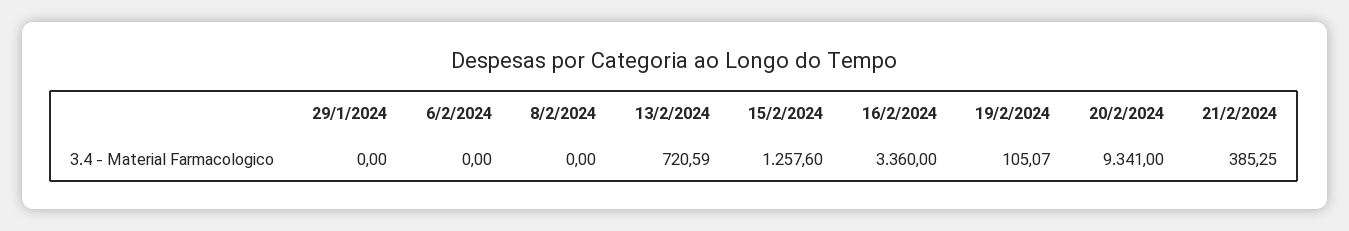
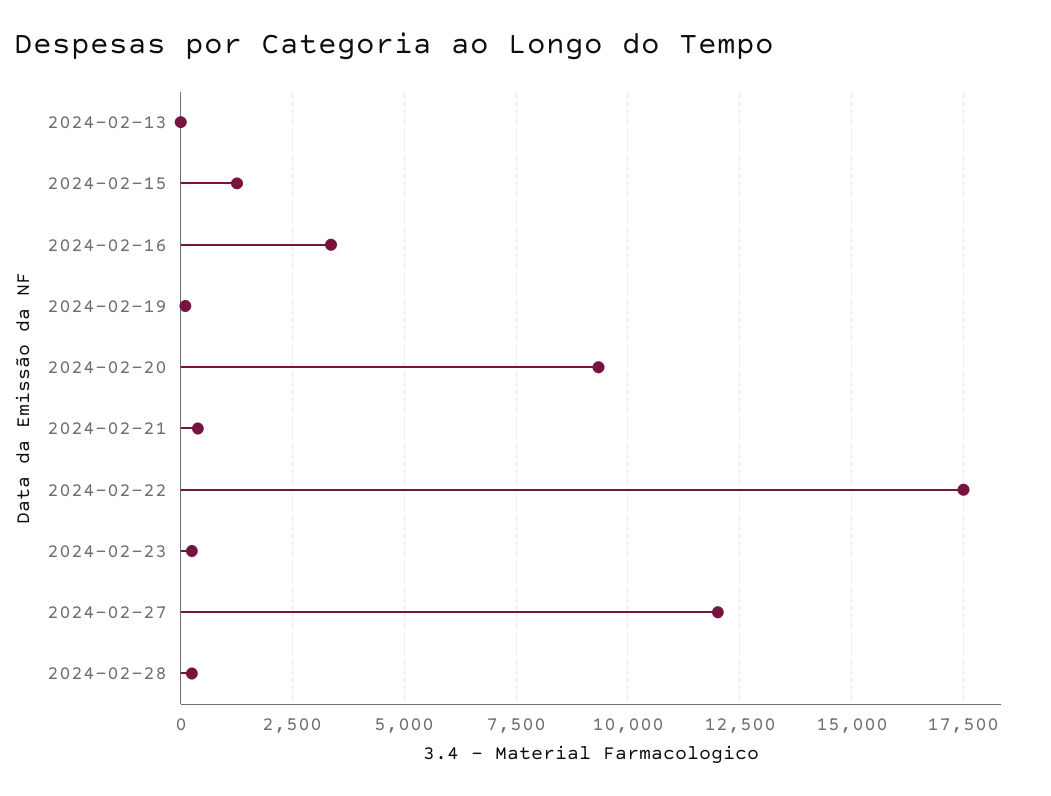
29/1/2024: 0 -> none
6/2/2024: 0 -> none
8/2/2024: 0 -> none
13/2/2024: 720.59 -> 0
2024-02-22: none -> 17500
2024-02-23: none -> 250
2024-02-27: none -> 12000
2024-02-28: none -> 250

